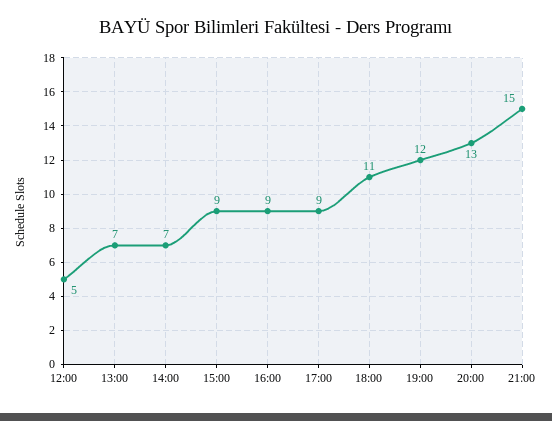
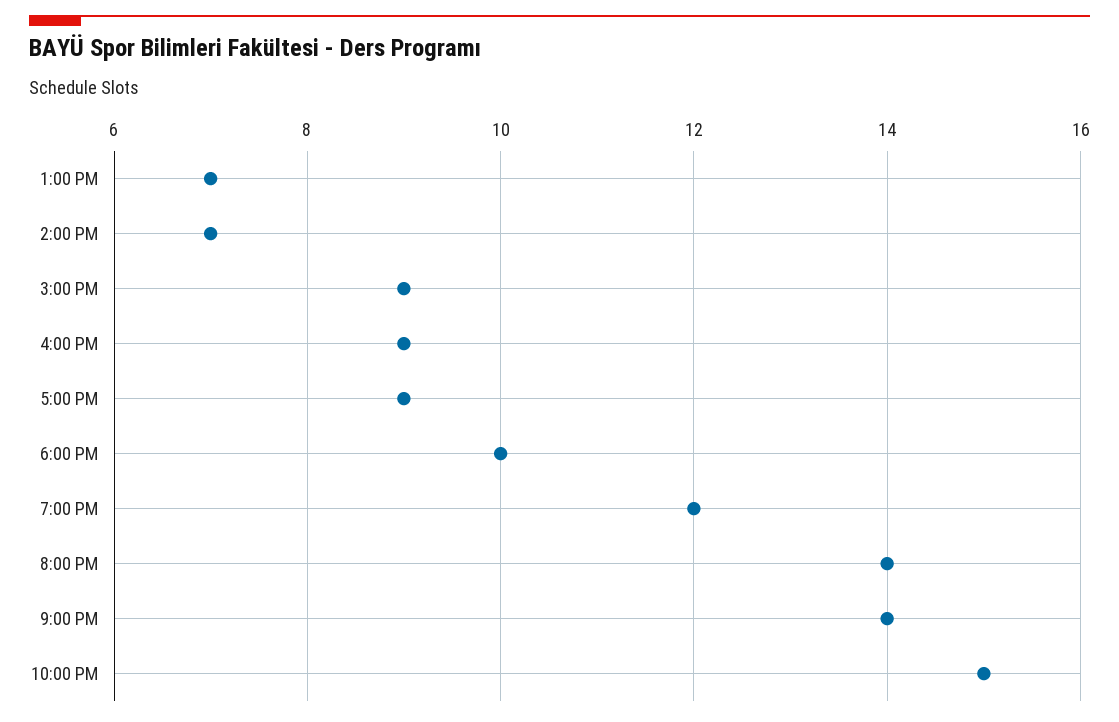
12:00: 5 -> none
18:00: 11 -> 10
20:00: 13 -> 14
21:00: 15 -> 14
10:00 PM: none -> 15

